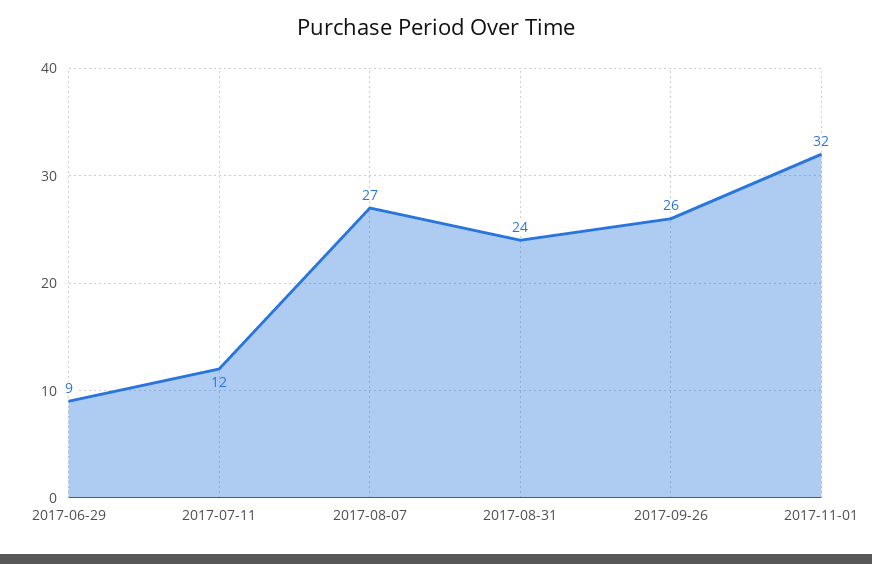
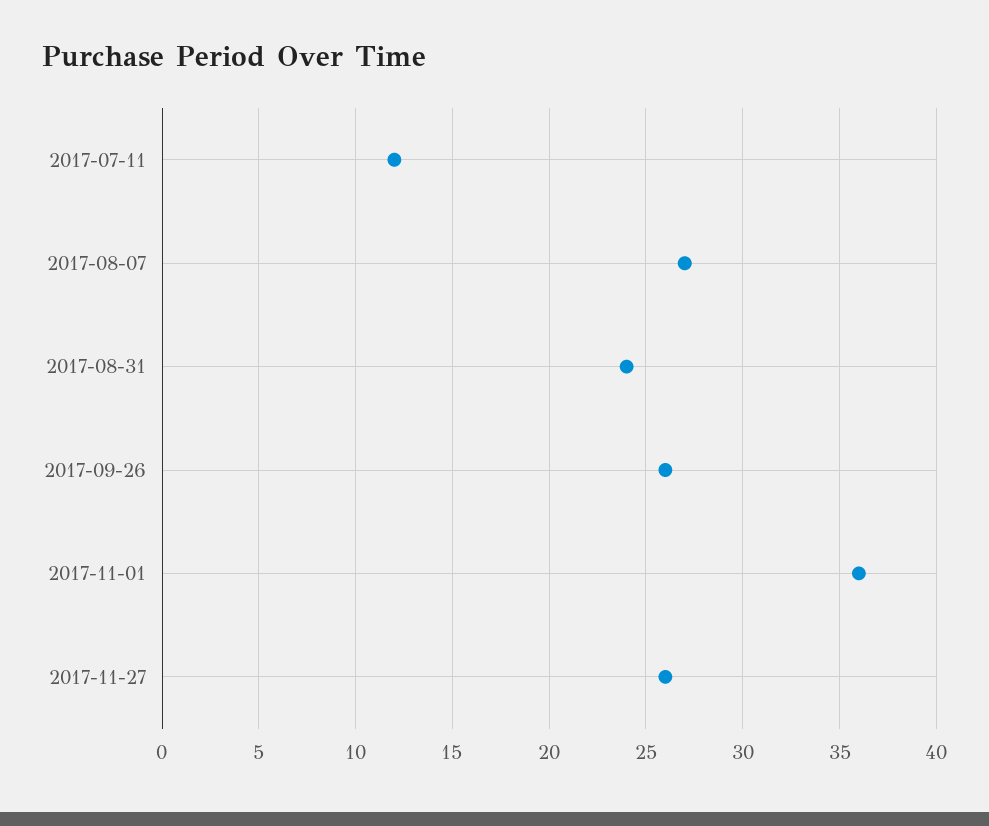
2017-06-29: 9 -> none
2017-11-01: 32 -> 36
2017-11-27: none -> 26

